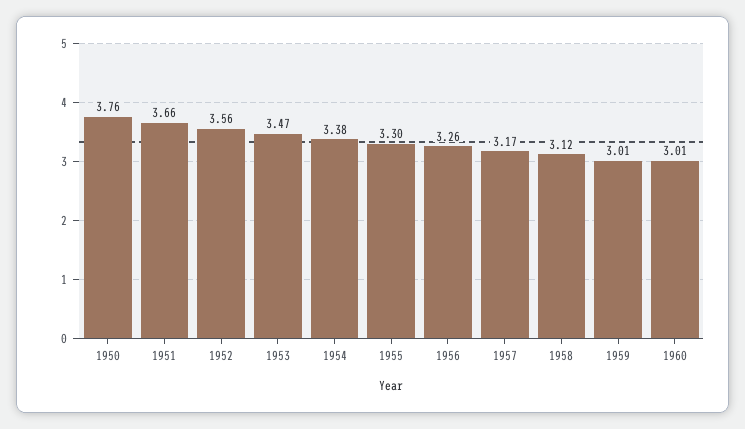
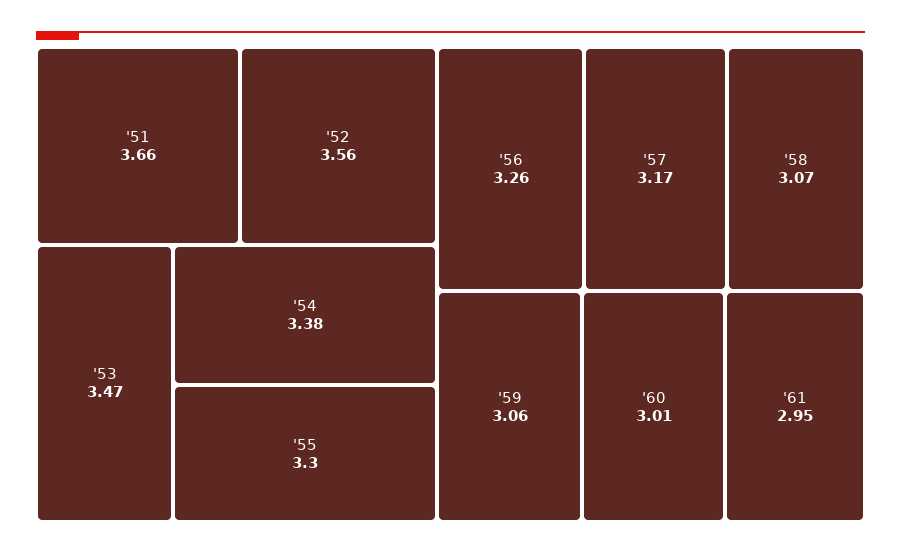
1950: 3.76 -> none
1958: 3.12 -> 3.07
1959: 3.01 -> 3.06
'61: none -> 2.95

